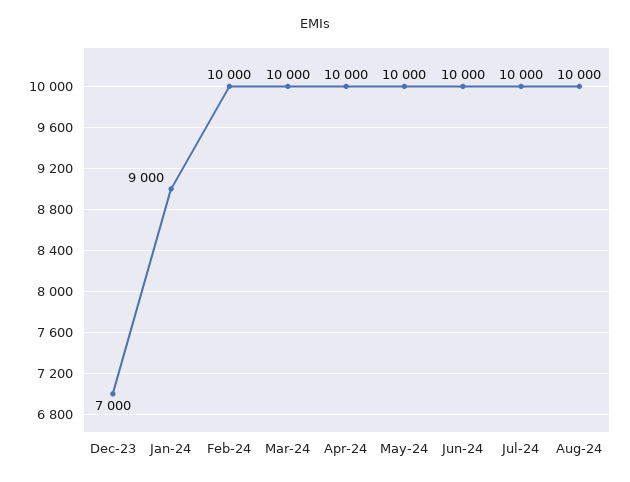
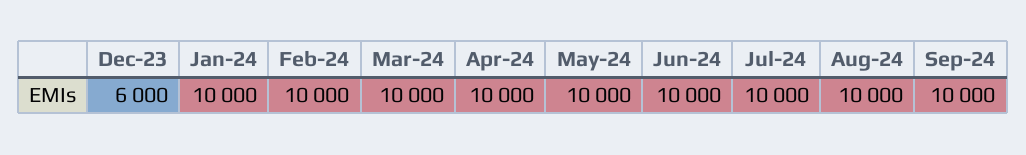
Dec-23: 7000 -> 6000
Jan-24: 9000 -> 10000
Sep-24: none -> 10000

